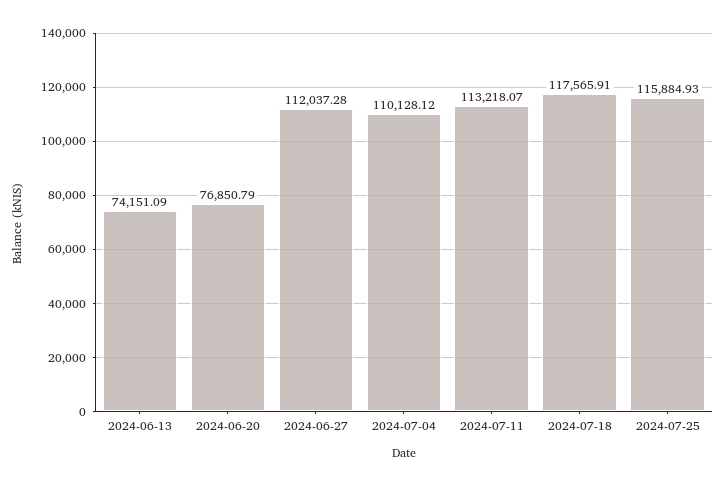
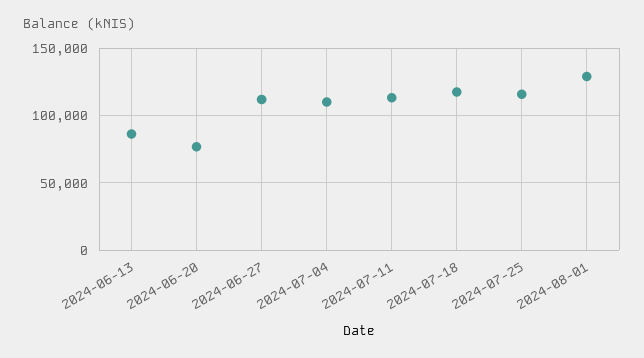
2024-06-13: 74151.09 -> 85000
2024-08-01: none -> 130000

